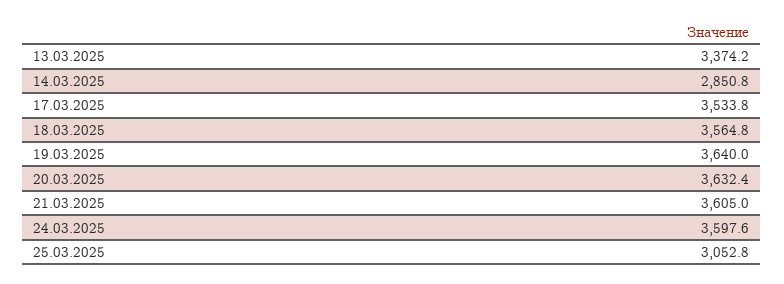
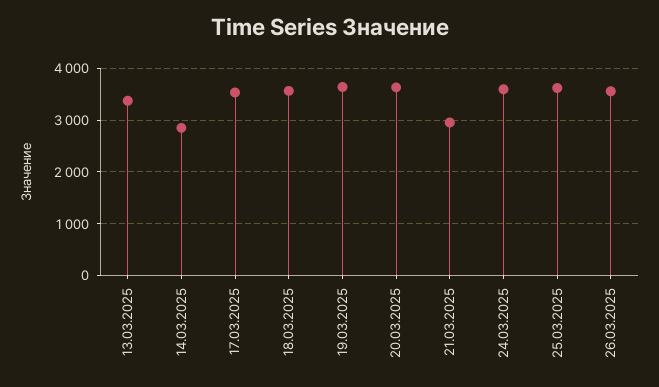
21.03.2025: 3605 -> 3000
25.03.2025: 3052.8 -> 3600
26.03.2025: none -> 3600

